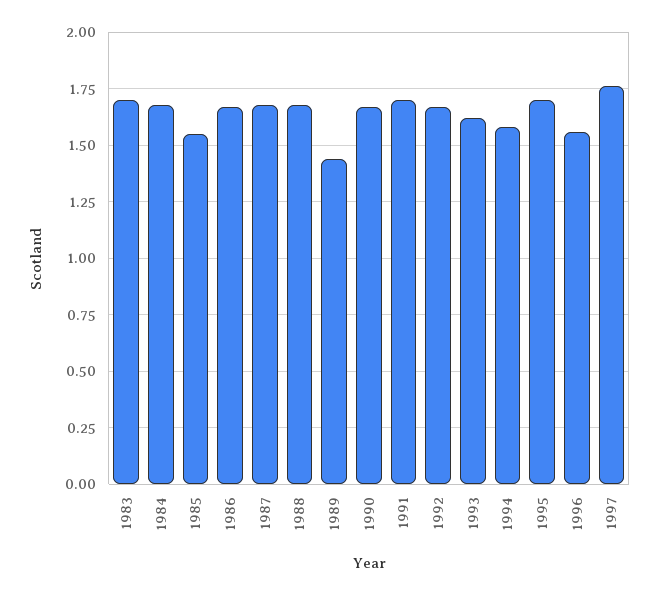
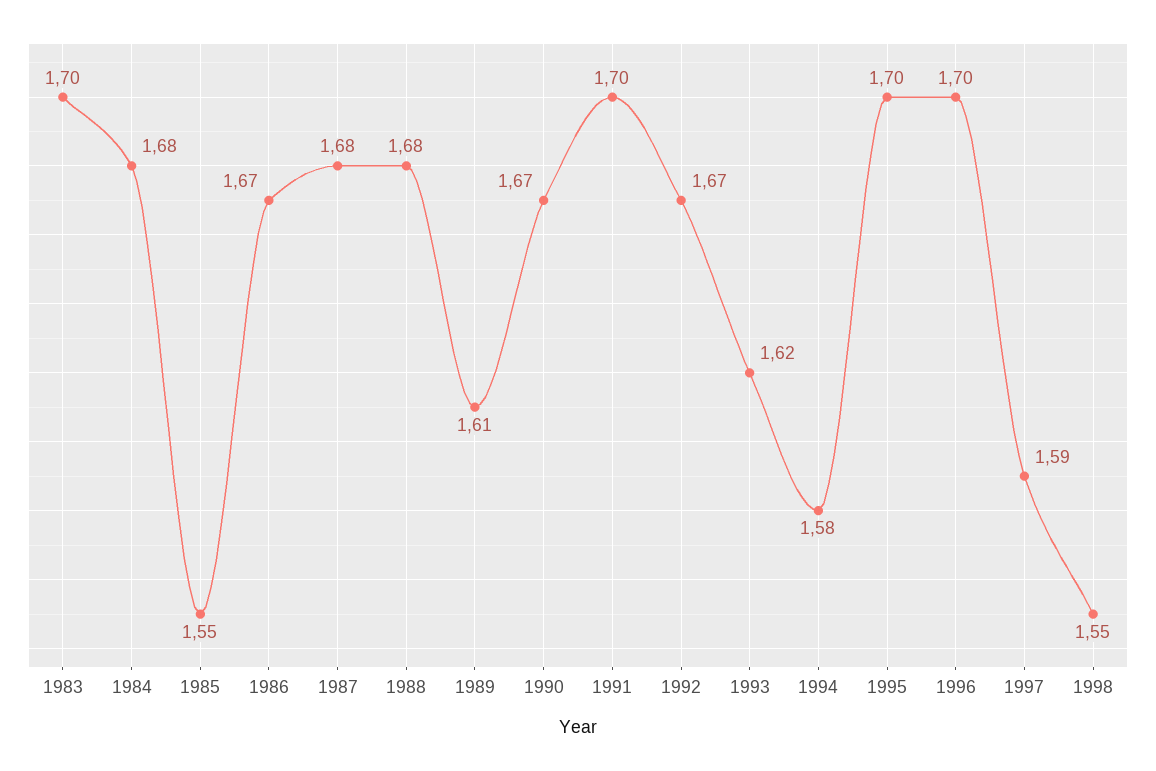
1989: 1.45 -> 1.61
1996: 1.55 -> 1.7
1997: 1.75 -> 1.59
1998: none -> 1.55

